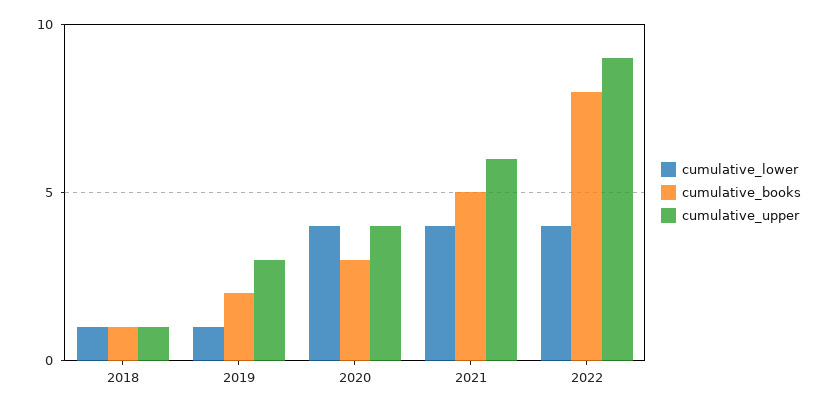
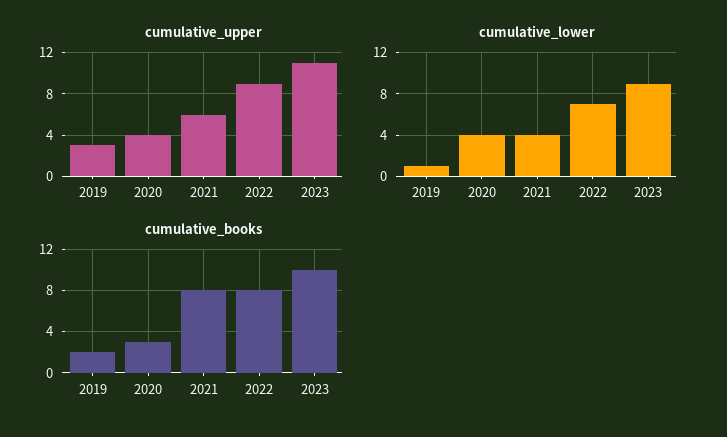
cumulative_lower, 2018: 1 -> none
cumulative_books, 2018: 1 -> none
cumulative_upper, 2018: 1 -> none
cumulative_books, 2021: 5 -> 8
cumulative_lower, 2022: 4 -> 7
cumulative_upper, 2023: none -> 11
cumulative_lower, 2023: none -> 9
cumulative_books, 2023: none -> 10

